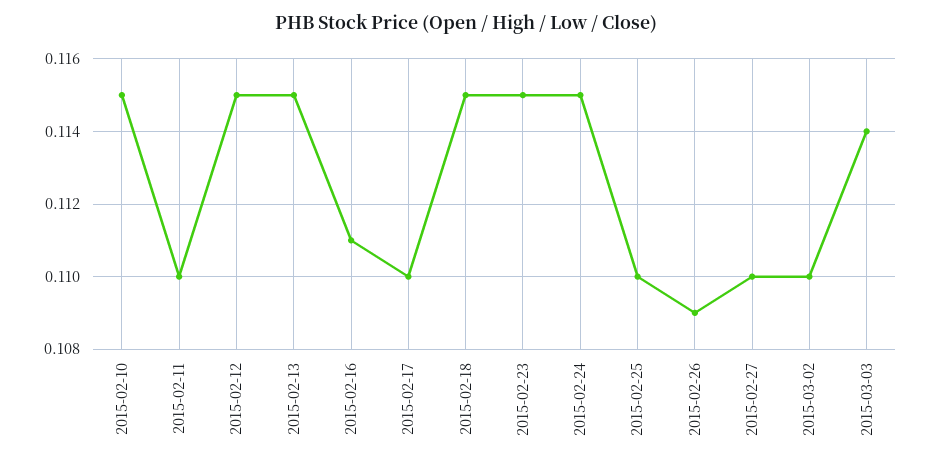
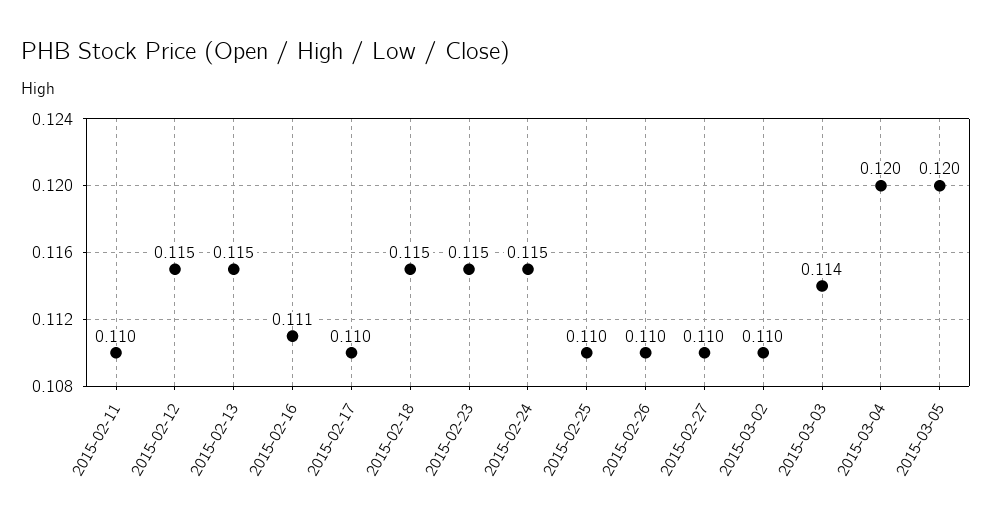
2015-02-10: 0.115 -> none
2015-02-26: 0.109 -> 0.11
2015-03-04: none -> 0.12
2015-03-05: none -> 0.12

